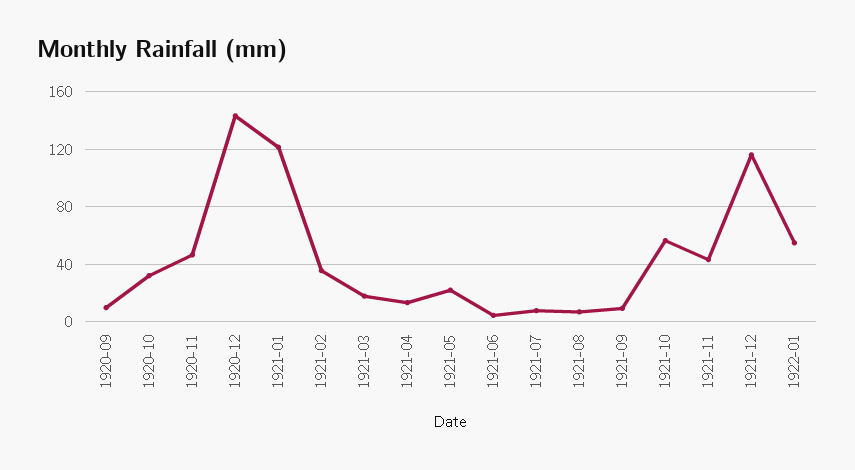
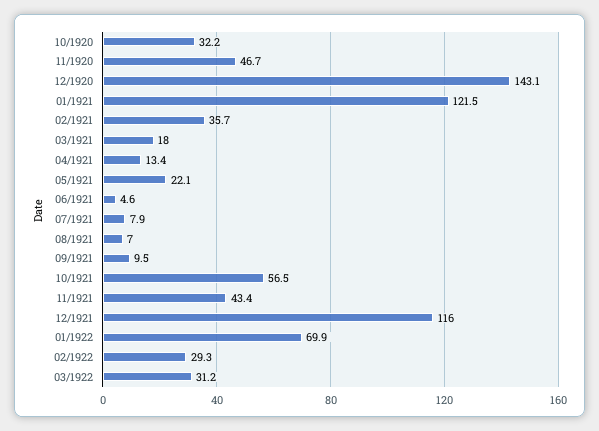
1920-09: 10 -> none
1922-01: 55 -> 69.9
02/1922: none -> 29.3
03/1922: none -> 31.2

